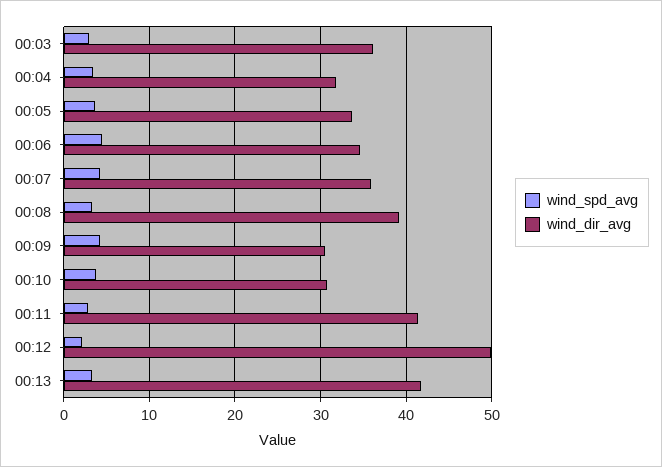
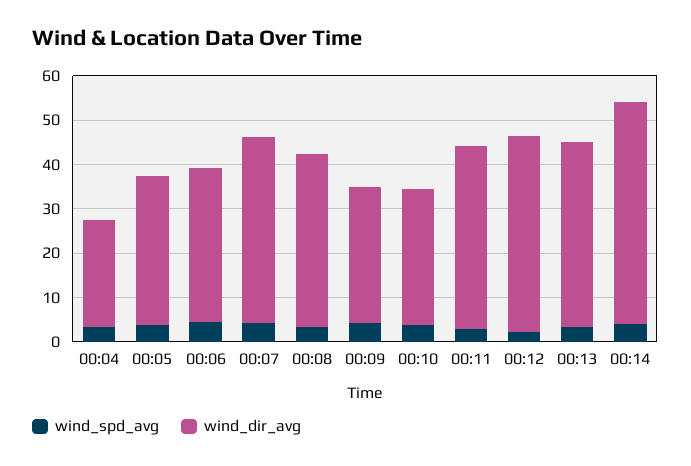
wind_spd_avg, 00:03: 3 -> none
wind_dir_avg, 00:03: 36 -> none
wind_dir_avg, 00:04: 32 -> 24
wind_dir_avg, 00:07: 36 -> 42
wind_dir_avg, 00:12: 50 -> 44
wind_spd_avg, 00:14: none -> 4
wind_dir_avg, 00:14: none -> 50

